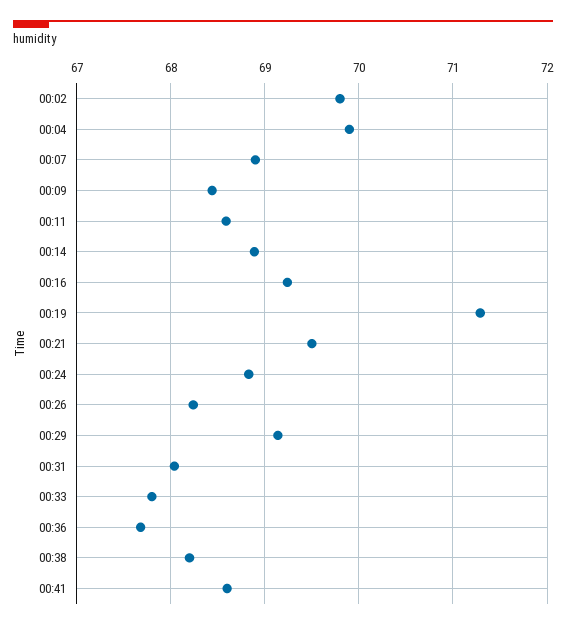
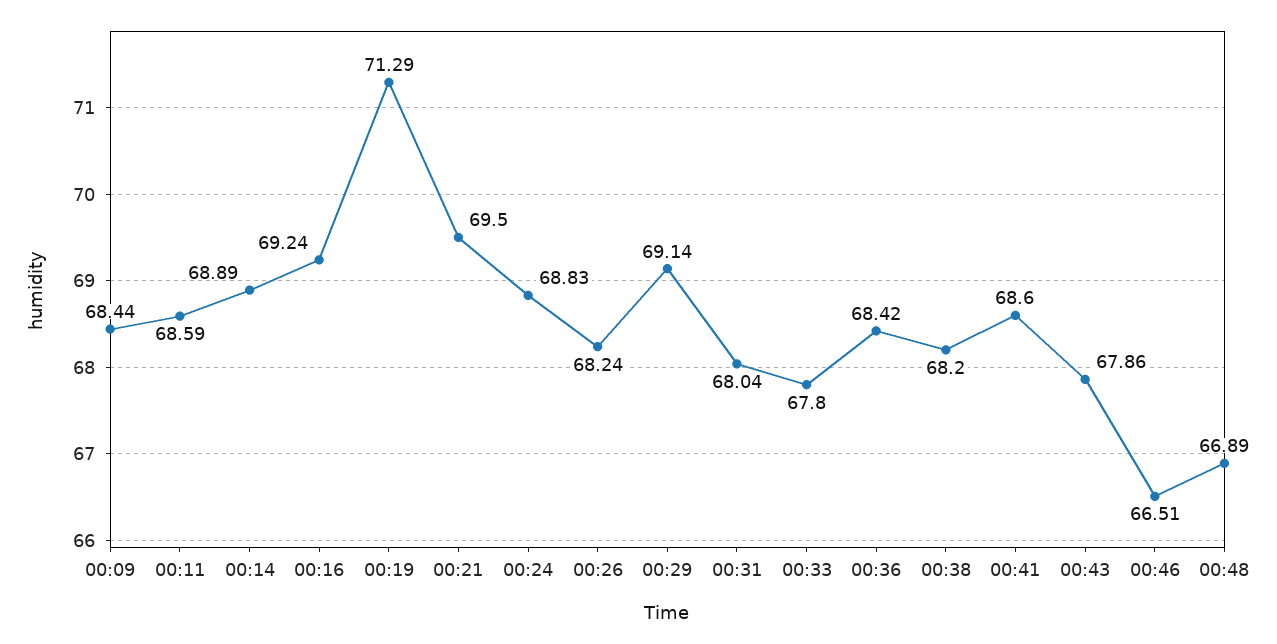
00:02: 69.8 -> none
00:04: 69.9 -> none
00:07: 68.9 -> none
00:36: 67.7 -> 68.42
00:43: none -> 67.86
00:46: none -> 66.51
00:48: none -> 66.89

